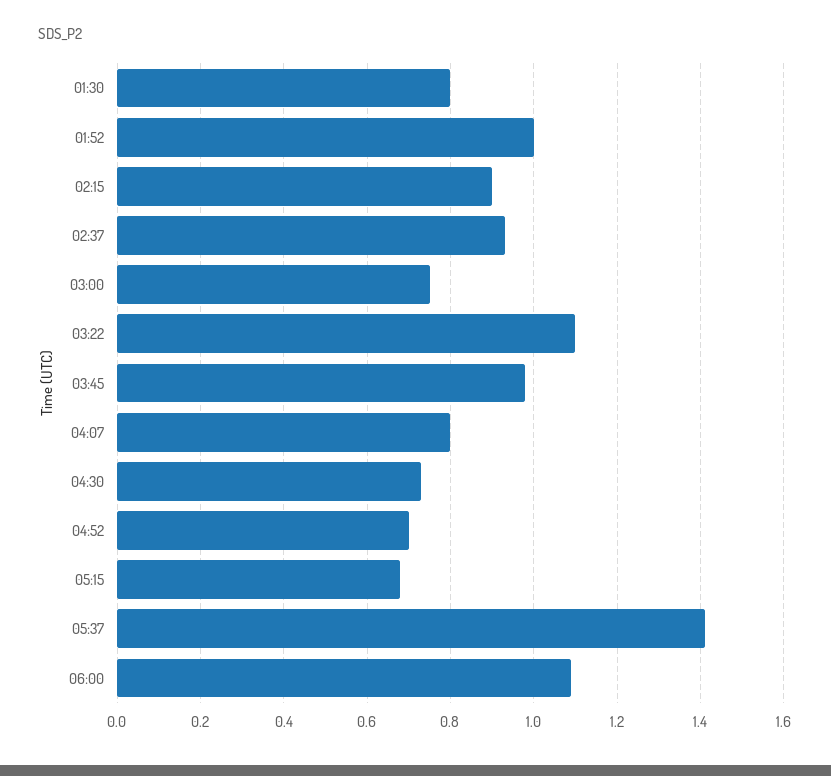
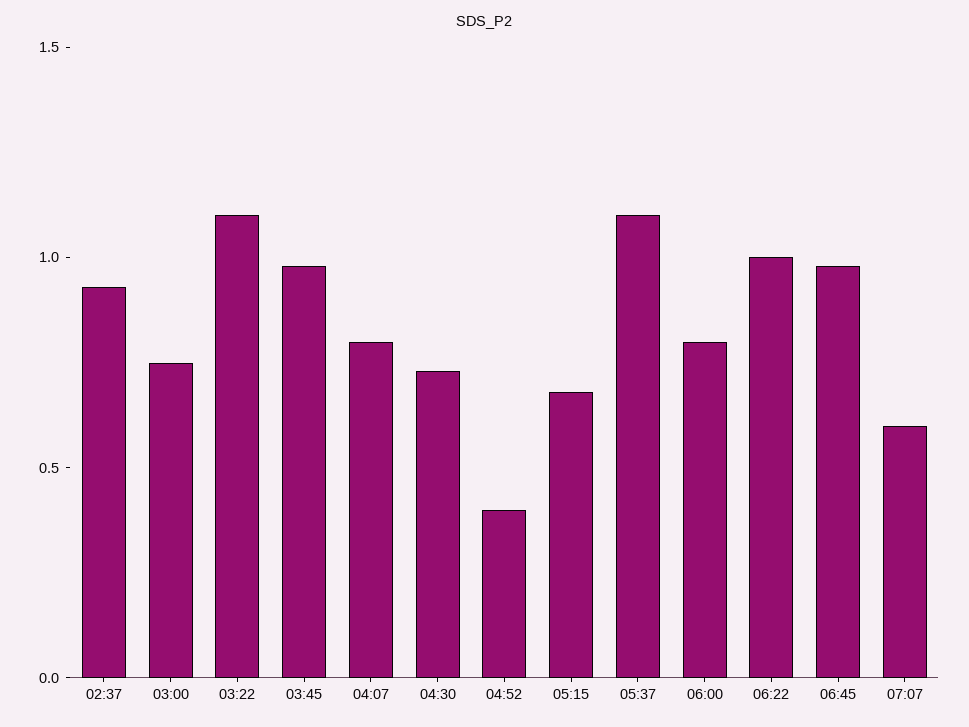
01:30: 0.8 -> none
01:52: 1 -> none
02:15: 0.9 -> none
04:52: 0.7 -> 0.4
05:37: 1.4 -> 1.1
06:00: 1.1 -> 0.8
06:22: none -> 1
06:45: none -> 1
07:07: none -> 0.6

